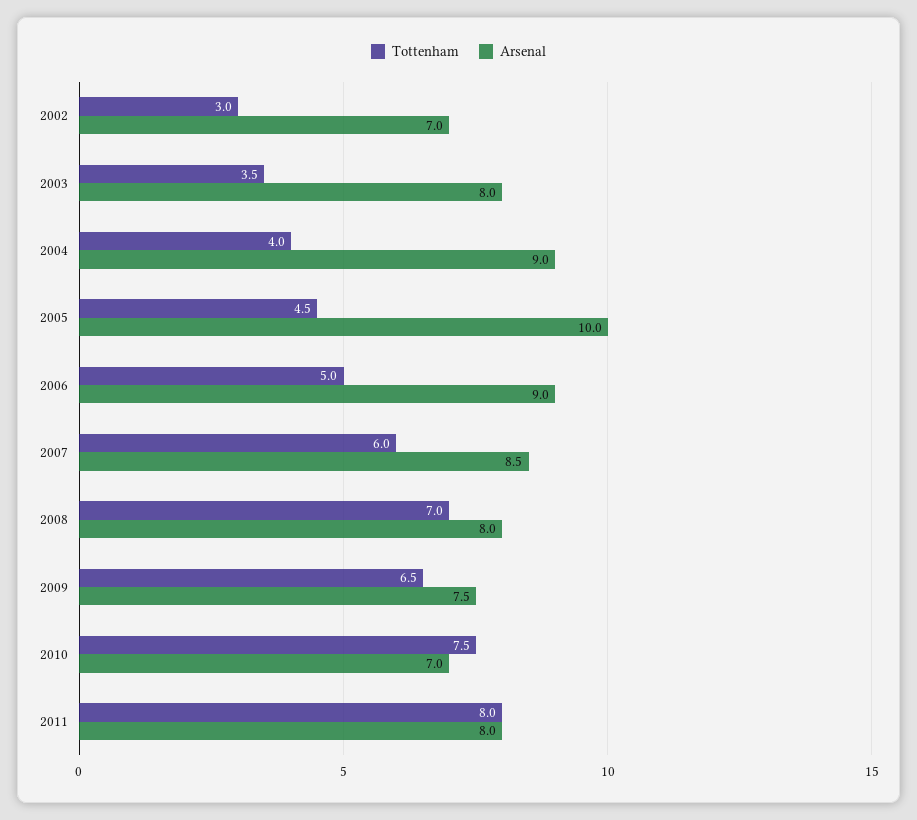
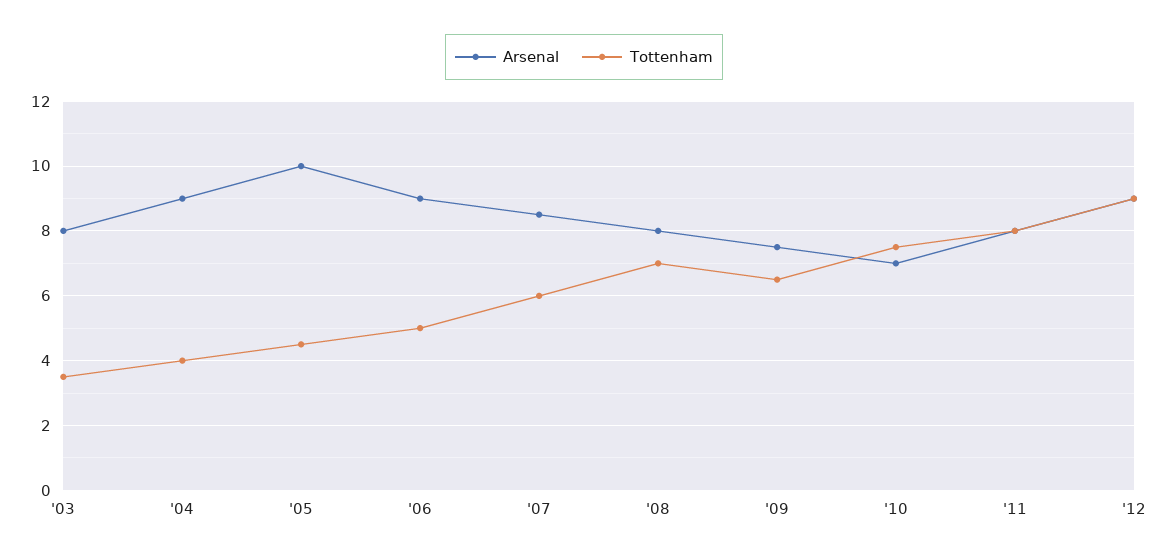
Tottenham, 2002: 3 -> none
Arsenal, 2002: 7 -> none
Arsenal, '12: none -> 9
Tottenham, '12: none -> 9

